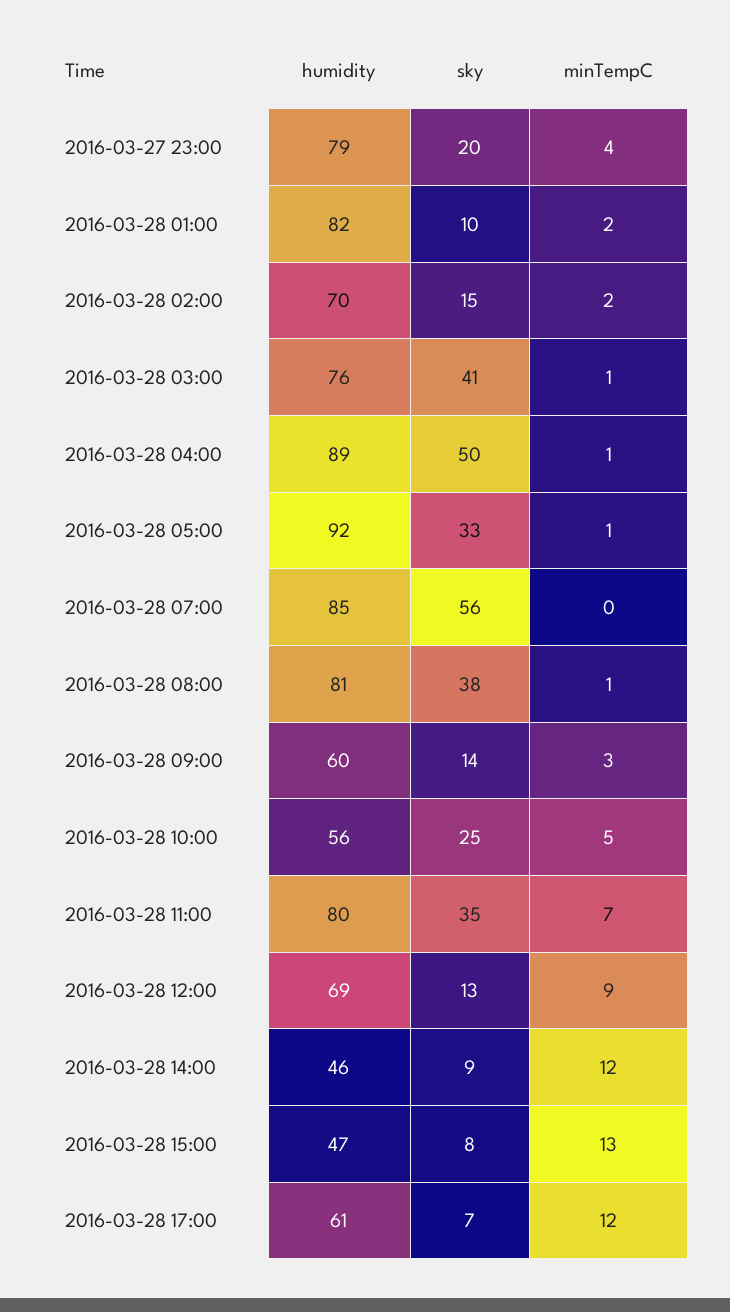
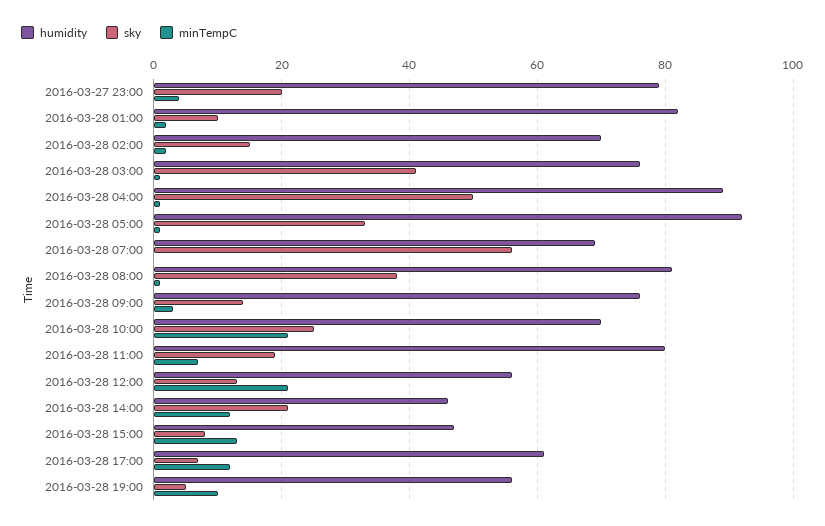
humidity, 2016-03-28 07:00: 85 -> 70
humidity, 2016-03-28 09:00: 60 -> 75
humidity, 2016-03-28 10:00: 56 -> 70
minTempC, 2016-03-28 10:00: 5 -> 20
sky, 2016-03-28 11:00: 35 -> 20
humidity, 2016-03-28 12:00: 69 -> 55
minTempC, 2016-03-28 12:00: 9 -> 20
sky, 2016-03-28 14:00: 9 -> 20
humidity, 2016-03-28 19:00: none -> 55
sky, 2016-03-28 19:00: none -> 5
minTempC, 2016-03-28 19:00: none -> 10

